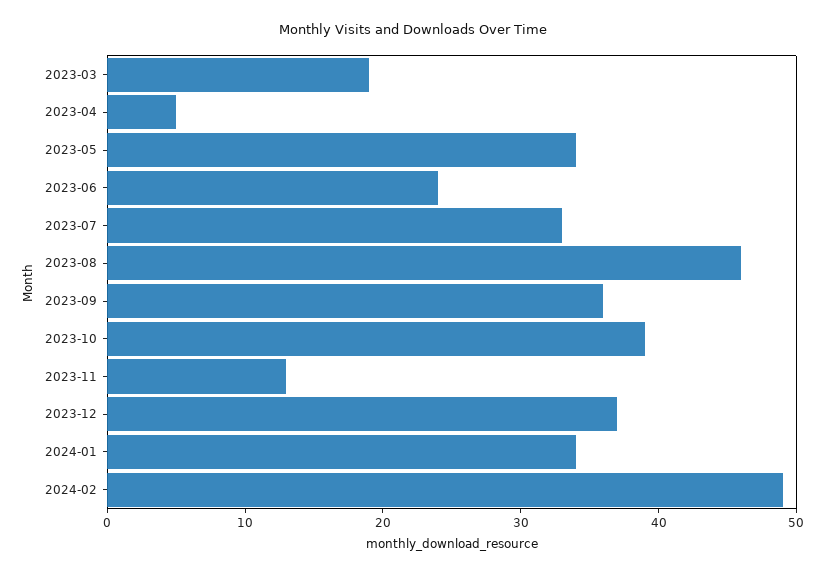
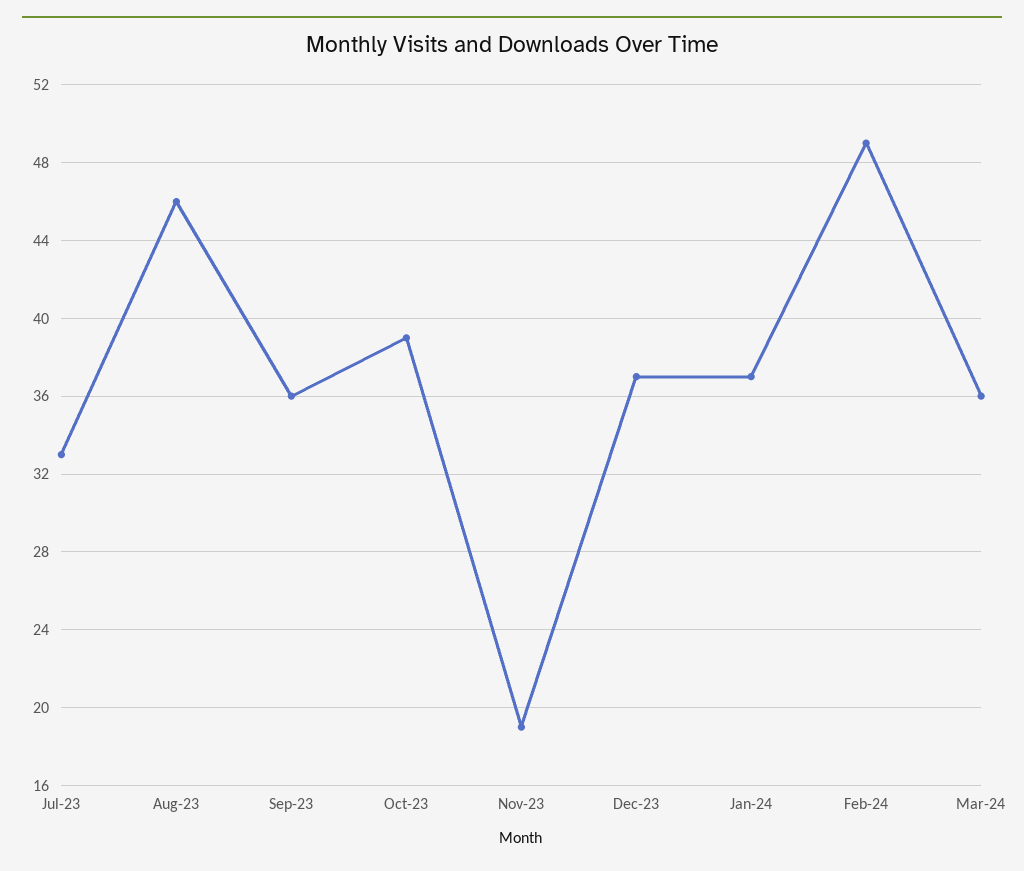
2023-03: 19 -> none
2023-04: 5 -> none
2023-05: 34 -> none
2023-06: 24 -> none
2023-11: 13 -> 19
2024-01: 34 -> 37
Mar-24: none -> 36

